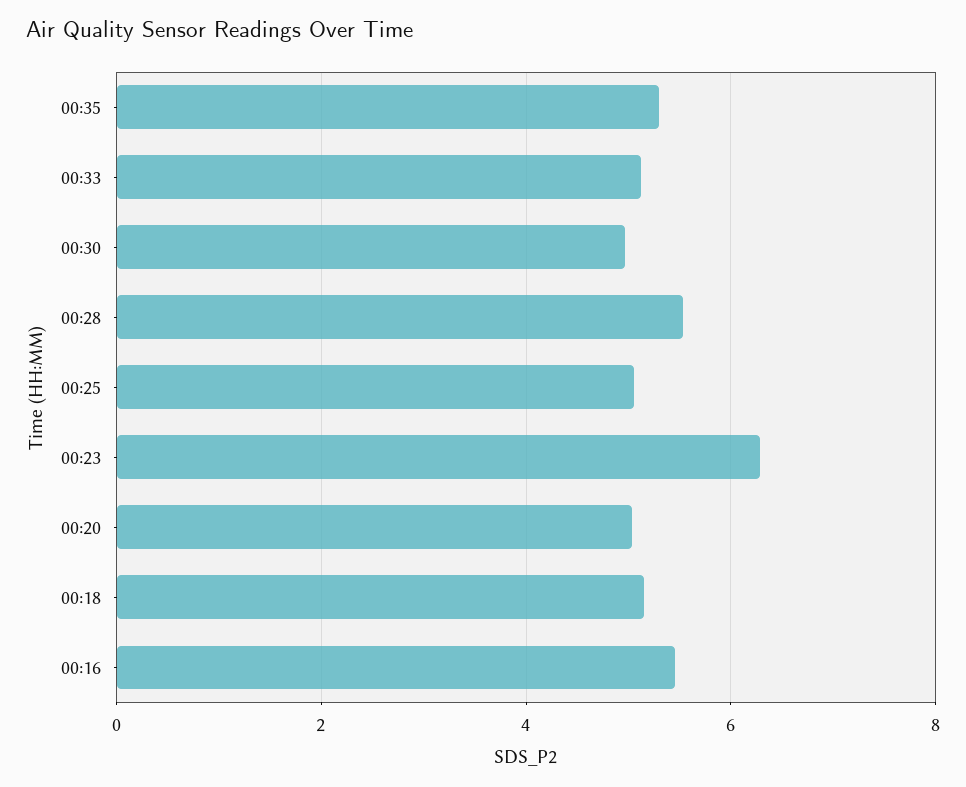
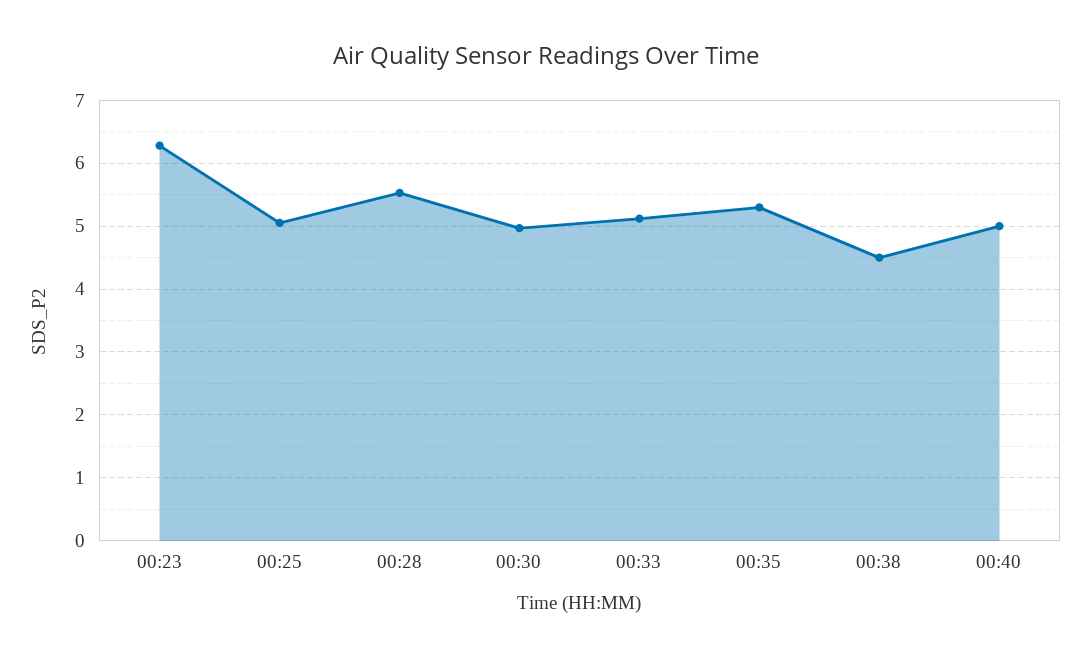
00:20: 5 -> none
00:18: 5.2 -> none
00:16: 5.4 -> none
00:38: none -> 4.5
00:40: none -> 5

